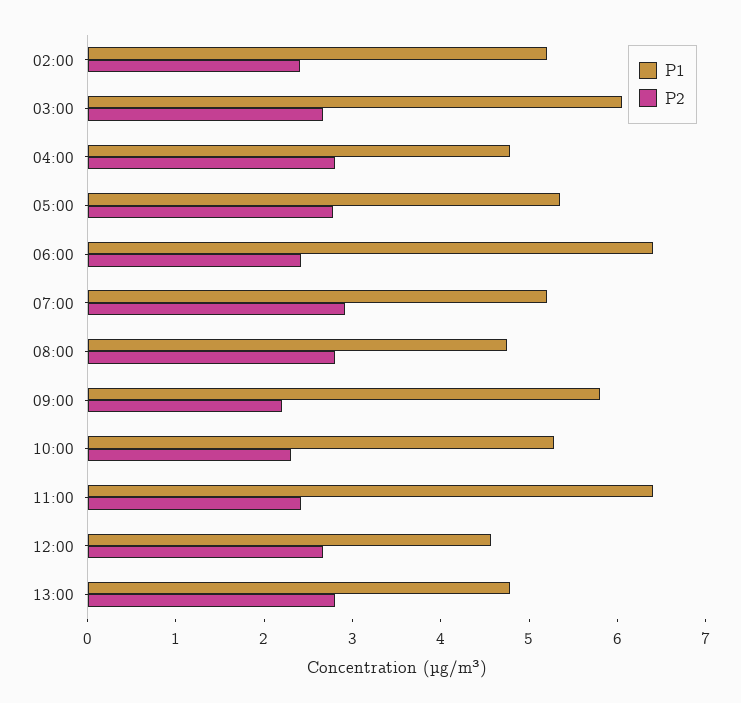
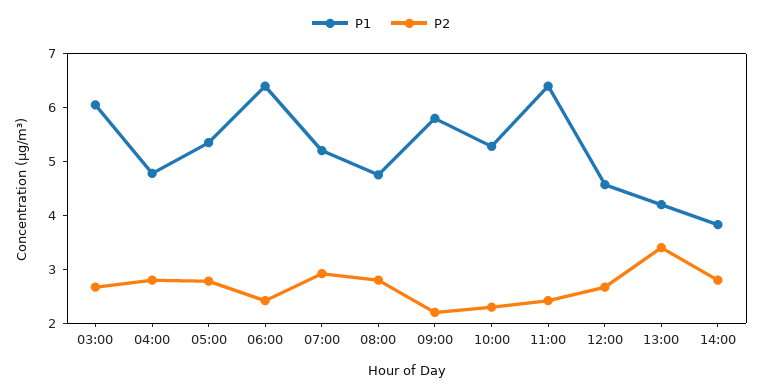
P1, 02:00: 5.2 -> none
P2, 02:00: 2.4 -> none
P1, 13:00: 4.8 -> 4.2
P2, 13:00: 2.8 -> 3.4
P1, 14:00: none -> 3.8
P2, 14:00: none -> 2.8

